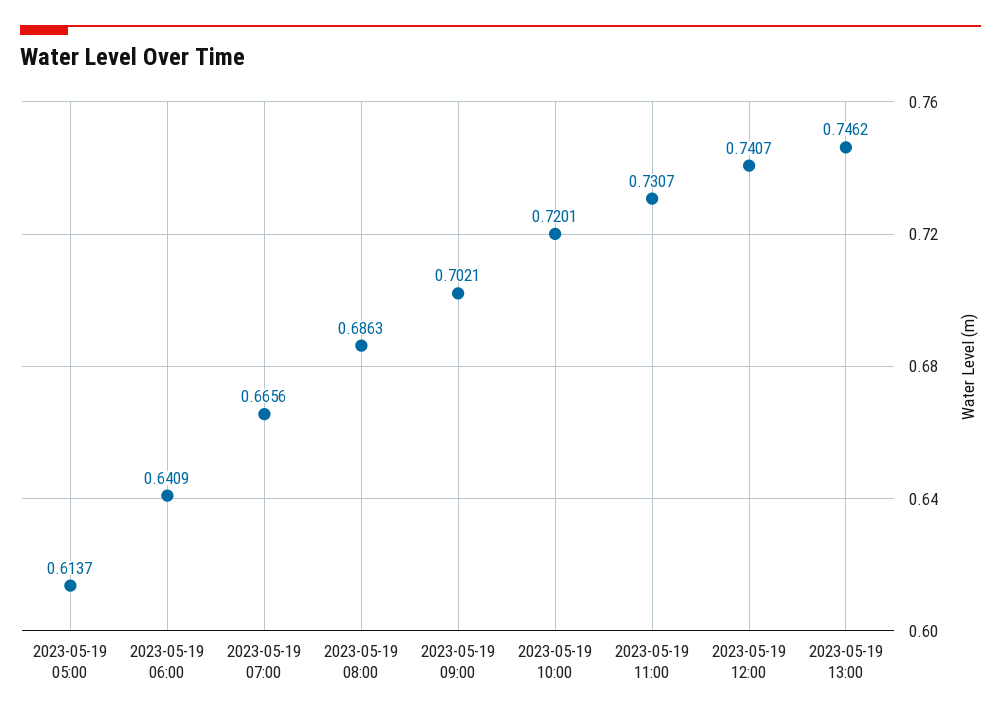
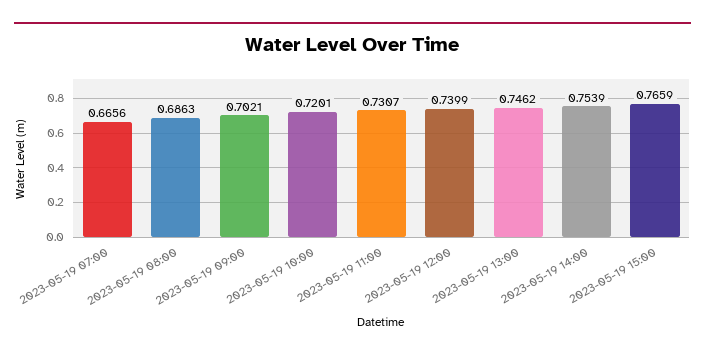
2023-05-19 05:00: 0.6137 -> none
2023-05-19 06:00: 0.6409 -> none
2023-05-19 12:00: 0.7407 -> 0.7399
2023-05-19 14:00: none -> 0.7539
2023-05-19 15:00: none -> 0.7659

